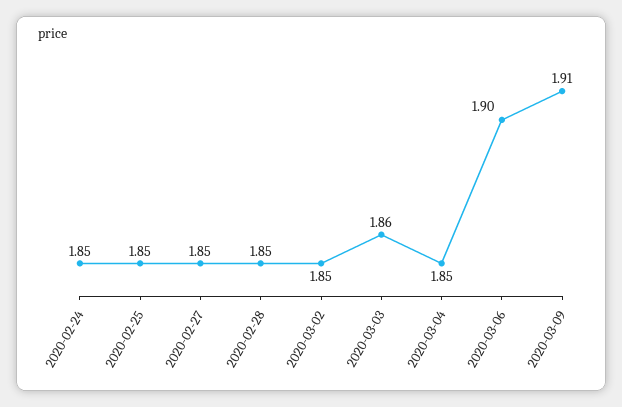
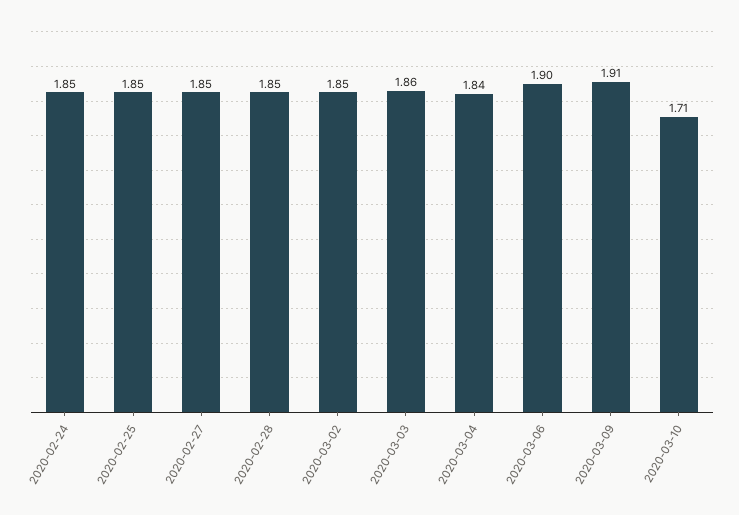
2020-03-04: 1.85 -> 1.84
2020-03-10: none -> 1.71

